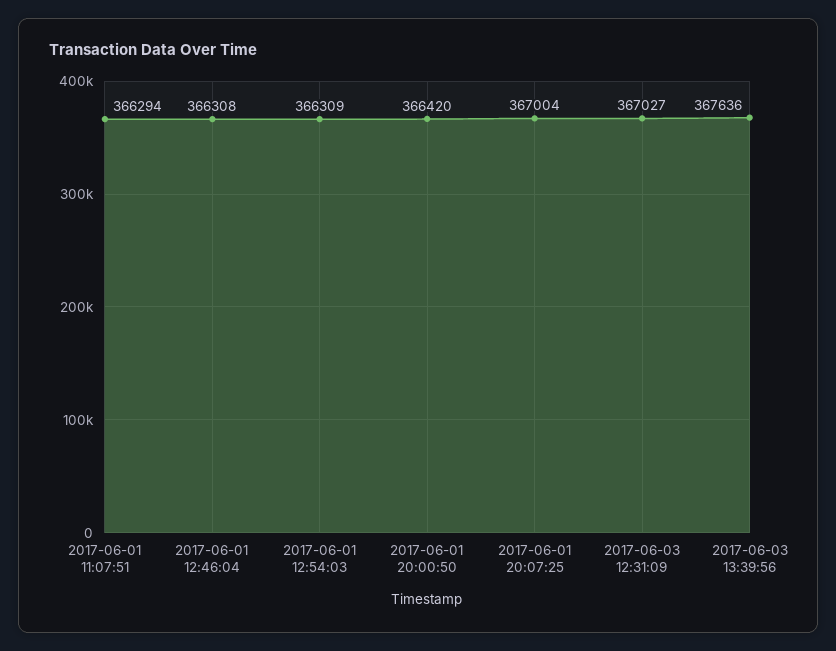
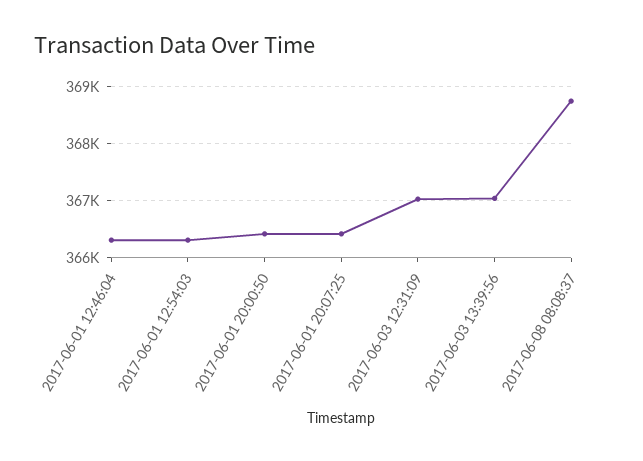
2017-06-01 11:07:51: 366294 -> none
2017-06-01 20:07:25: 367004 -> 366400
2017-06-03 13:39:56: 367636 -> 367000
2017-06-08 08:08:37: none -> 368800

